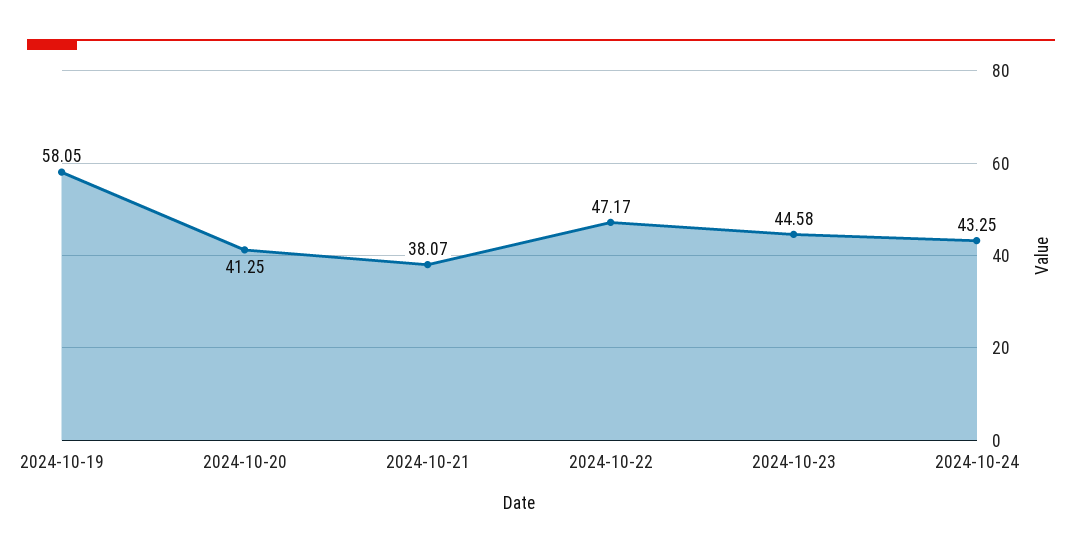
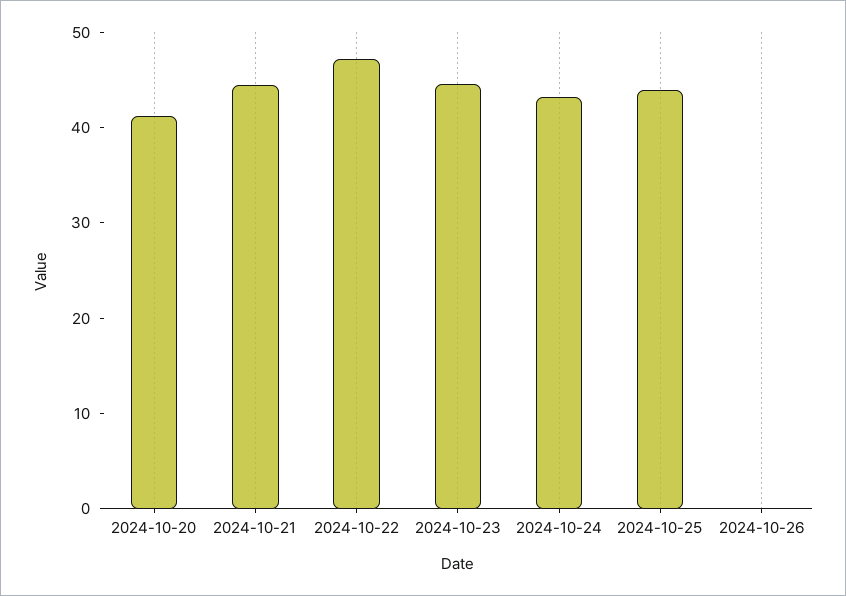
2024-10-19: 58.05 -> none
2024-10-21: 38.07 -> 44
2024-10-25: none -> 44
2024-10-26: none -> 0

